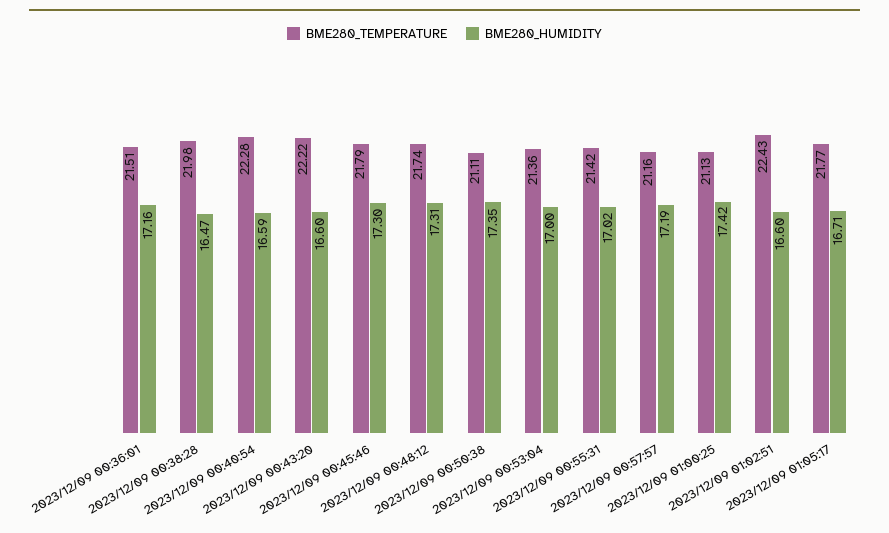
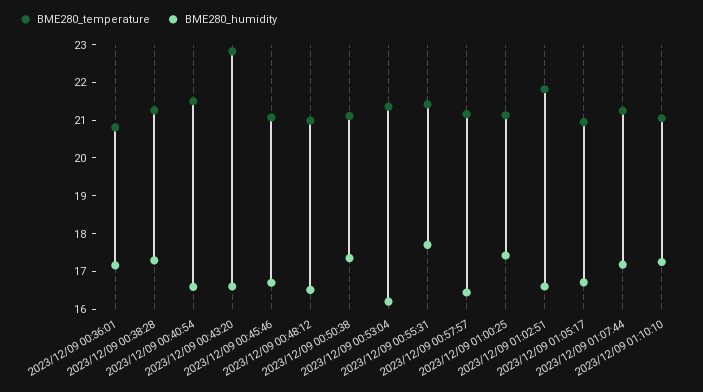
BME280_TEMPERATURE, 2023/12/09 00:36:01: 21.51 -> 20.75
BME280_TEMPERATURE, 2023/12/09 00:38:28: 21.98 -> 21.25
BME280_HUMIDITY, 2023/12/09 00:38:28: 16.47 -> 17.25
BME280_TEMPERATURE, 2023/12/09 00:40:54: 22.28 -> 21.5
BME280_TEMPERATURE, 2023/12/09 00:43:20: 22.22 -> 22.75
BME280_TEMPERATURE, 2023/12/09 00:45:46: 21.79 -> 21
BME280_HUMIDITY, 2023/12/09 00:45:46: 17.3 -> 16.75
BME280_TEMPERATURE, 2023/12/09 00:48:12: 21.74 -> 21
BME280_HUMIDITY, 2023/12/09 00:48:12: 17.31 -> 16.5
BME280_HUMIDITY, 2023/12/09 00:53:04: 17 -> 16.25
BME280_HUMIDITY, 2023/12/09 00:55:31: 17.02 -> 17.75
BME280_HUMIDITY, 2023/12/09 00:57:57: 17.19 -> 16.5
BME280_TEMPERATURE, 2023/12/09 01:02:51: 22.43 -> 21.75
BME280_TEMPERATURE, 2023/12/09 01:05:17: 21.77 -> 21
BME280_TEMPERATURE, 2023/12/09 01:07:44: none -> 21.25
BME280_HUMIDITY, 2023/12/09 01:07:44: none -> 17.25
BME280_TEMPERATURE, 2023/12/09 01:10:10: none -> 21
BME280_HUMIDITY, 2023/12/09 01:10:10: none -> 17.25

